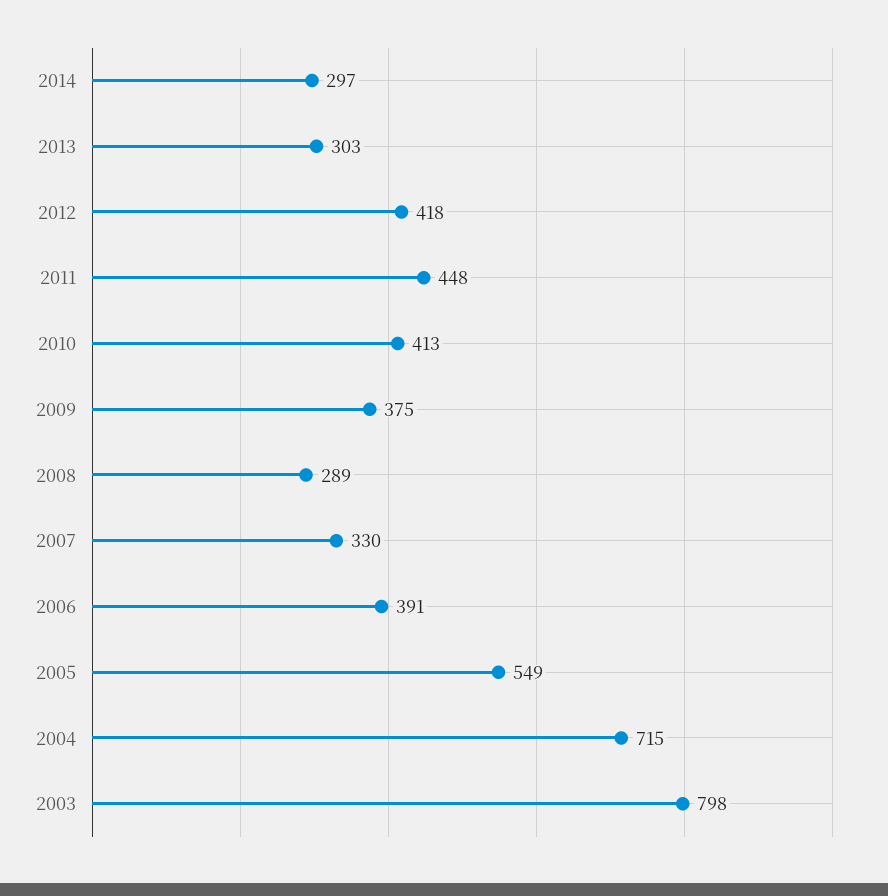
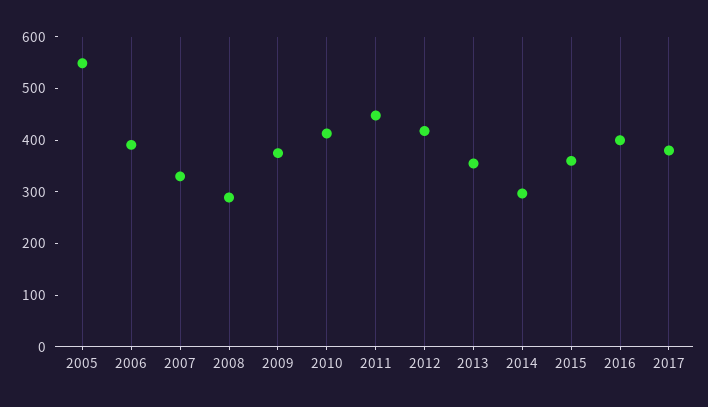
2013: 303 -> 360
2004: 715 -> none
2003: 798 -> none
2015: none -> 360
2016: none -> 400
2017: none -> 380

